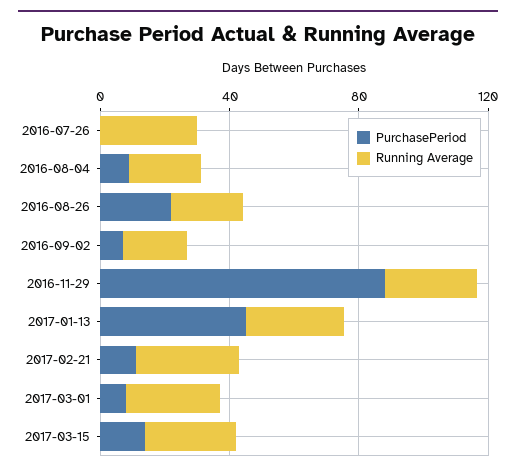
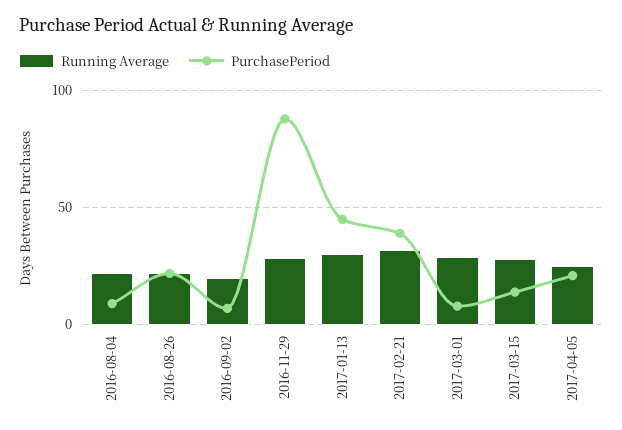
PurchasePeriod, 2016-07-26: 0 -> none
Running Average, 2016-07-26: 30 -> none
PurchasePeriod, 2017-02-21: 10 -> 40
Running Average, 2017-04-05: none -> 25
PurchasePeriod, 2017-04-05: none -> 20

